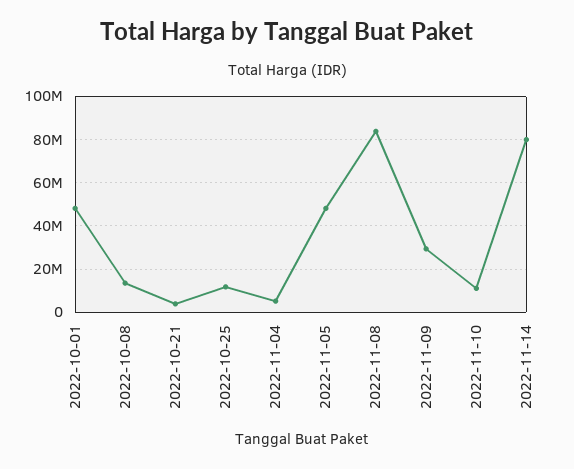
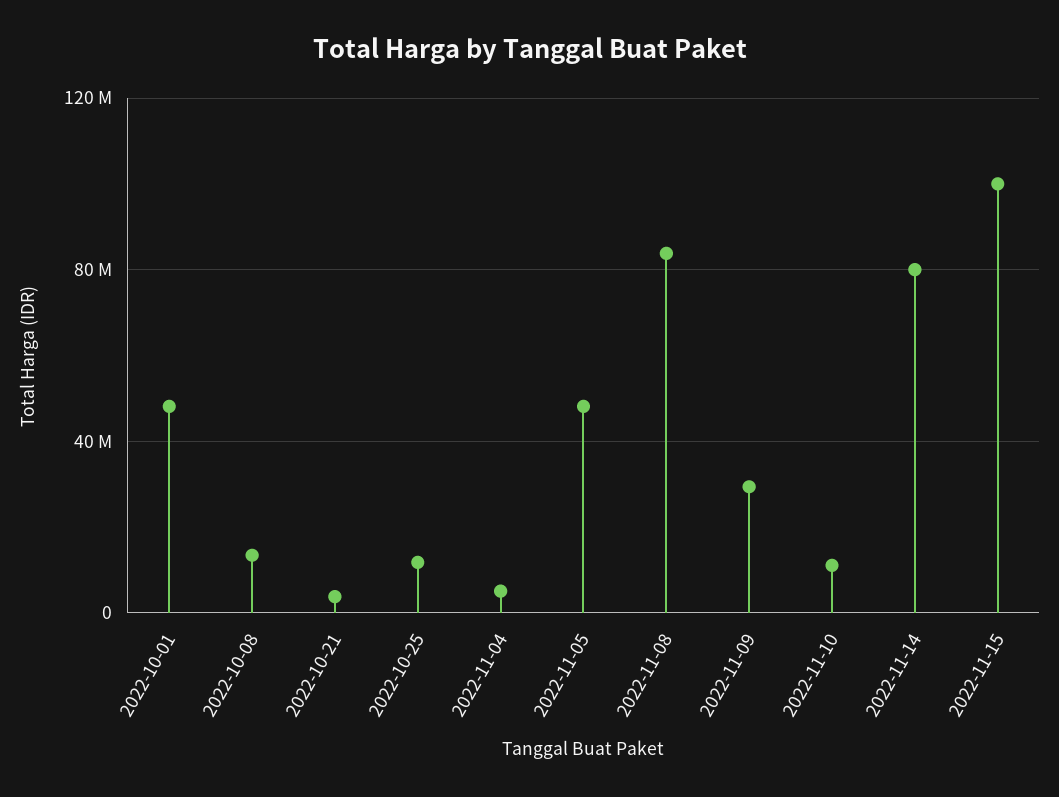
2022-11-15: none -> 100000000

